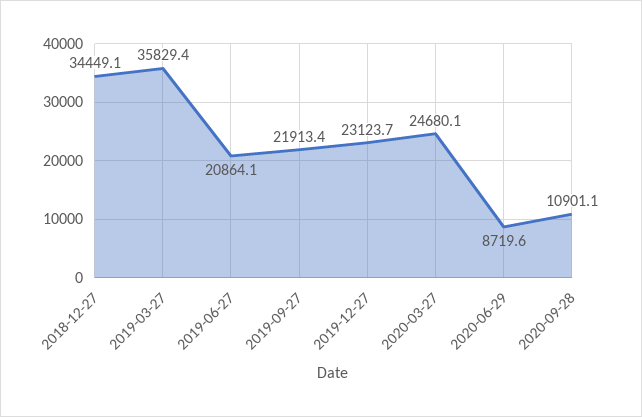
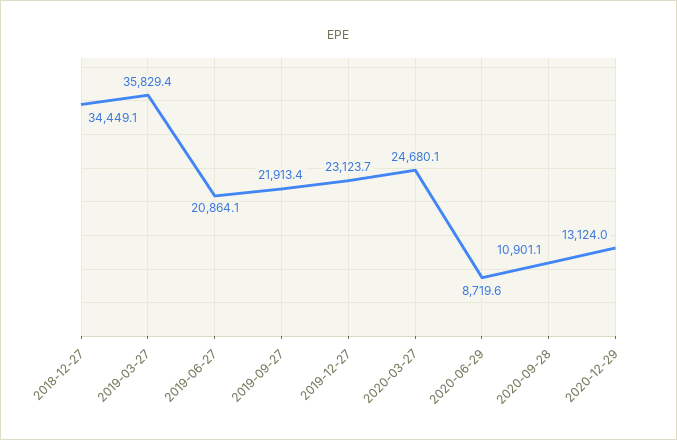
2020-12-29: none -> 13124

